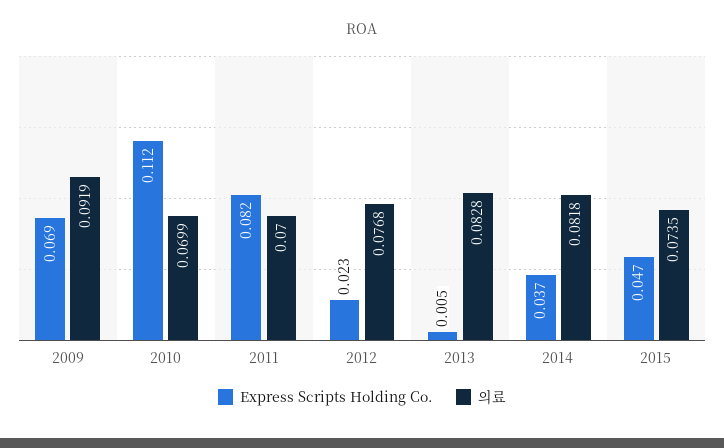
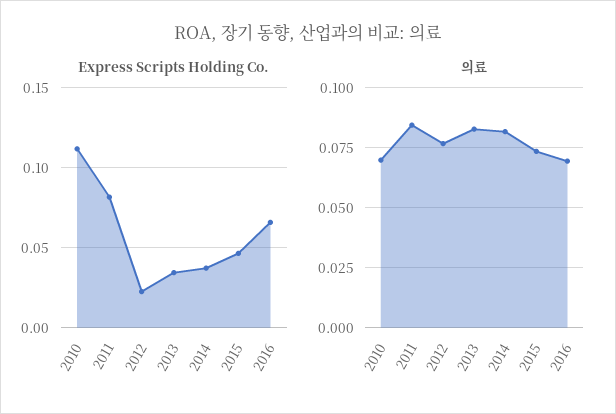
Express Scripts Holding Co., 2009: 0.069 -> none
의료, 2009: 0.0919 -> none
의료, 2011: 0.07 -> 0.085
Express Scripts Holding Co., 2013: 0.005 -> 0.035
Express Scripts Holding Co., 2016: none -> 0.065
의료, 2016: none -> 0.07

